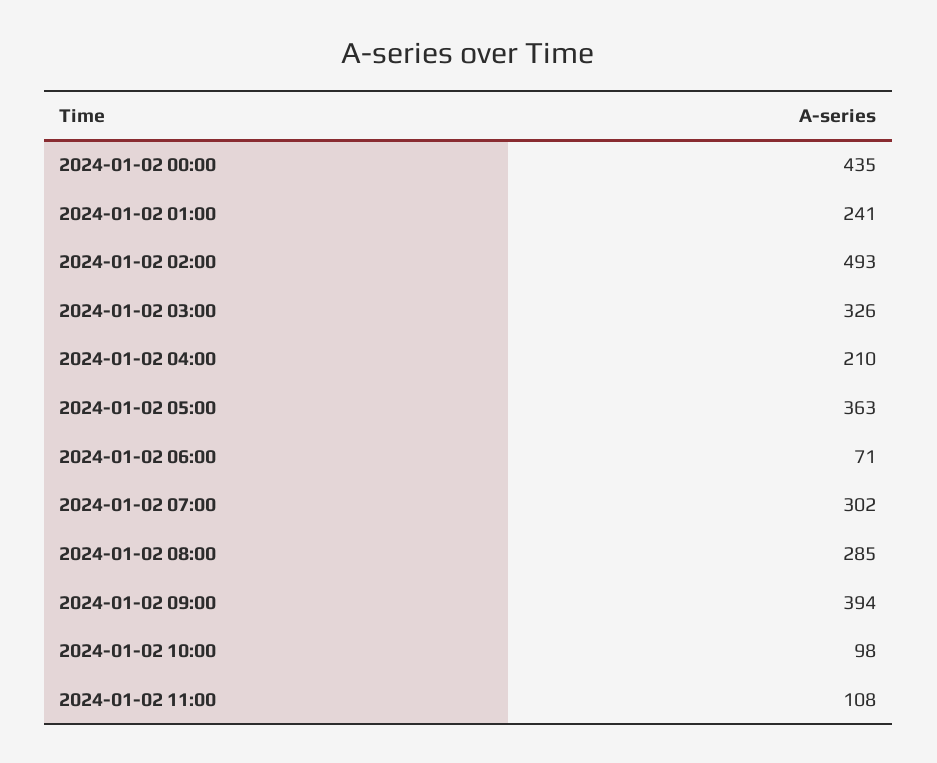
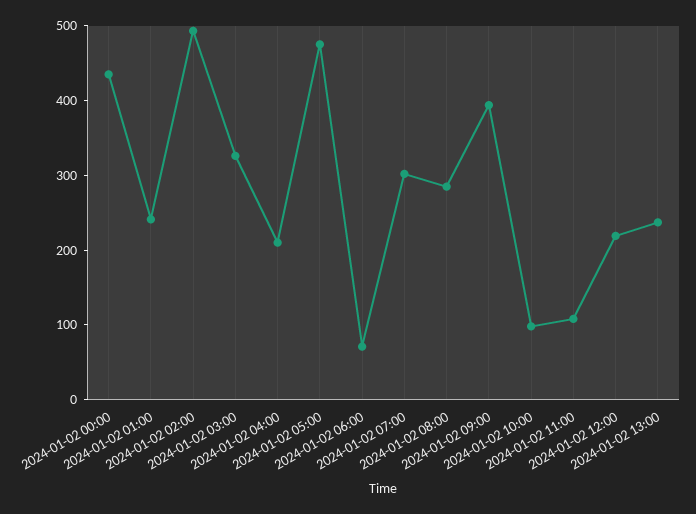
2024-01-02 05:00: 363 -> 480
2024-01-02 12:00: none -> 220
2024-01-02 13:00: none -> 240

